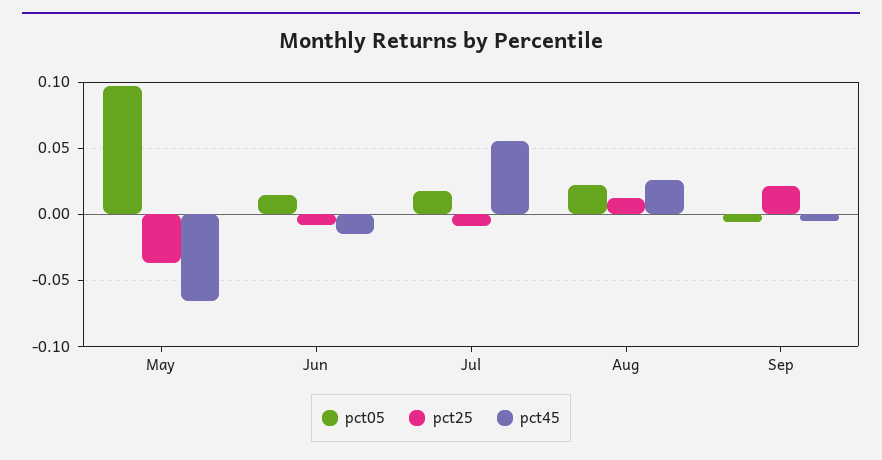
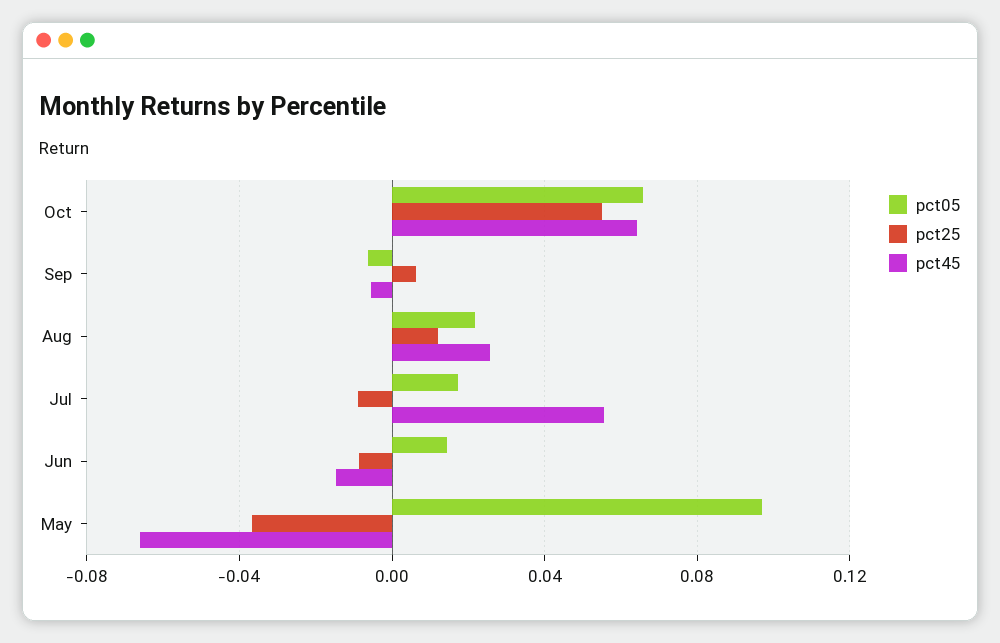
pct25, Sep: 0.02 -> 0.005
pct05, Oct: none -> 0.065
pct25, Oct: none -> 0.055
pct45, Oct: none -> 0.065

